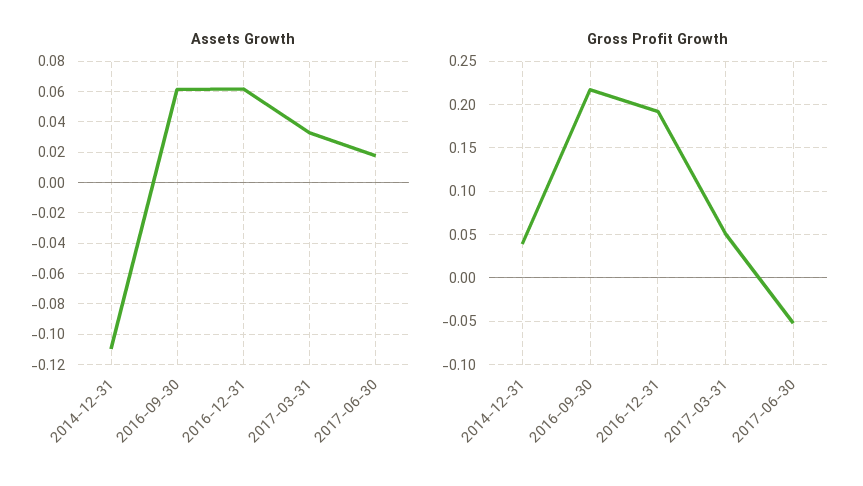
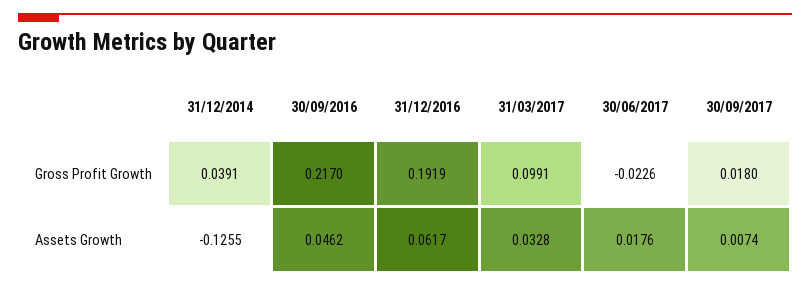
Assets Growth, 2014-12-31: -0.11 -> -0.1255
Assets Growth, 2016-09-30: 0.06 -> 0.0462
Gross Profit Growth, 2017-03-31: 0.05 -> 0.0991
Gross Profit Growth, 2017-06-30: -0.05 -> -0.0226
Gross Profit Growth, 30/09/2017: none -> 0.018
Assets Growth, 30/09/2017: none -> 0.0074

